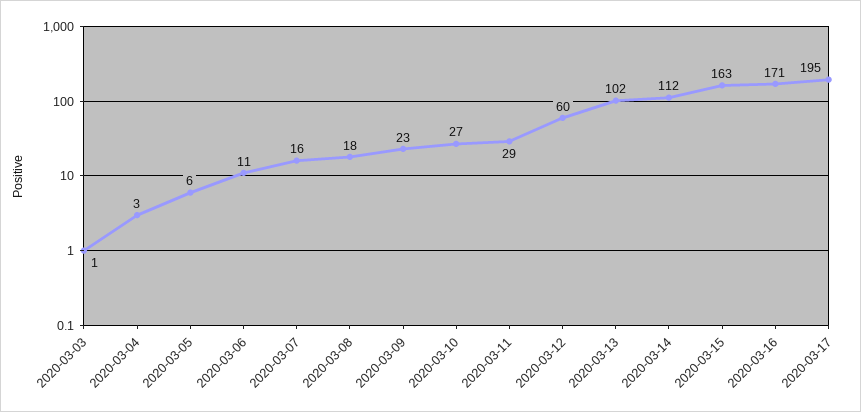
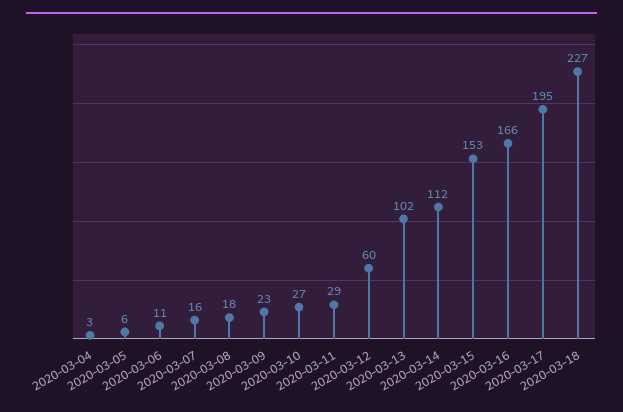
2020-03-03: 1 -> none
2020-03-15: 163 -> 153
2020-03-16: 171 -> 166
2020-03-18: none -> 227

